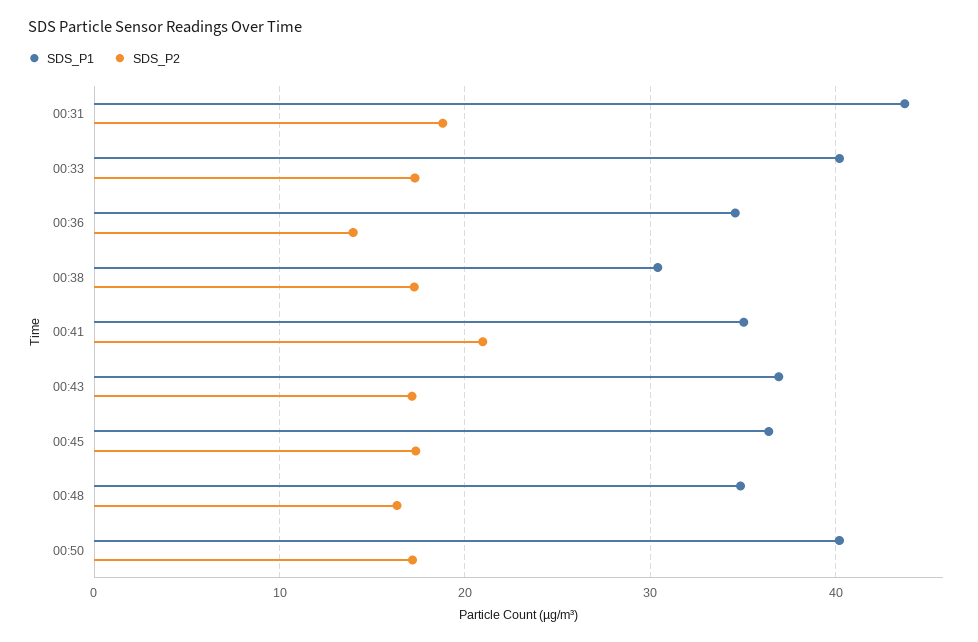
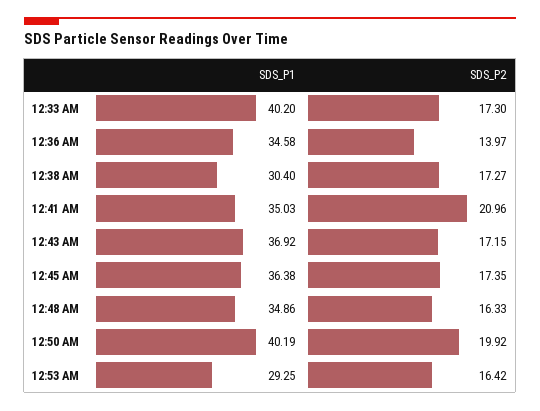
SDS_P1, 00:31: 44 -> none
SDS_P2, 00:31: 19 -> none
SDS_P2, 00:50: 17 -> 19.92
SDS_P1, 12:53 AM: none -> 29.25
SDS_P2, 12:53 AM: none -> 16.42

